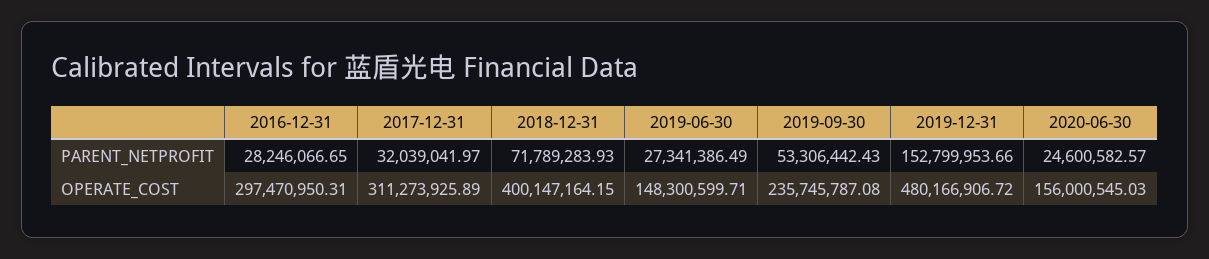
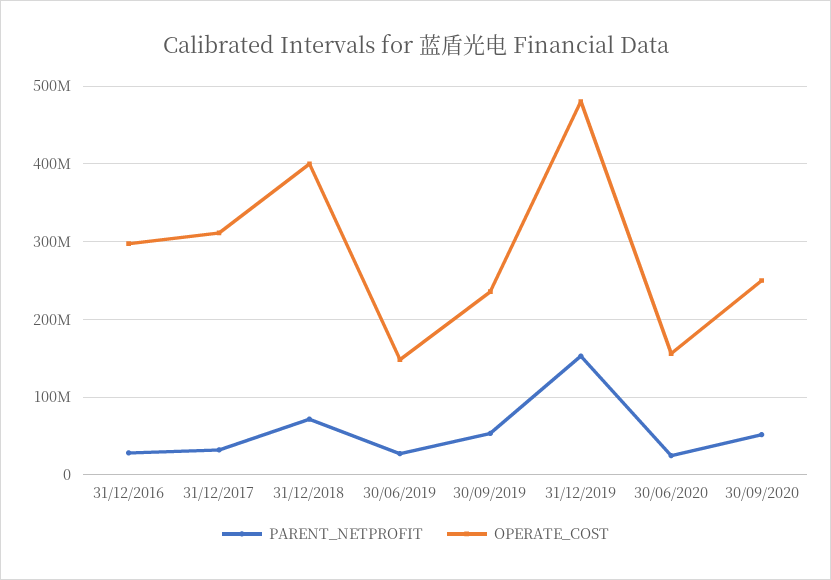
PARENT_NETPROFIT, 30/09/2020: none -> 50000000
OPERATE_COST, 30/09/2020: none -> 250000000

